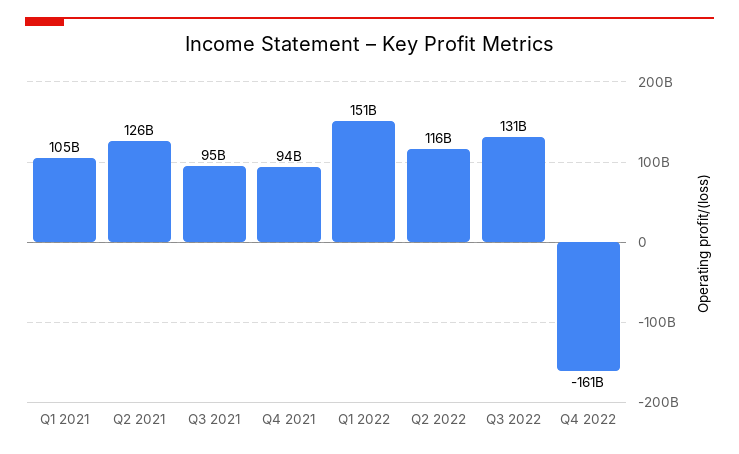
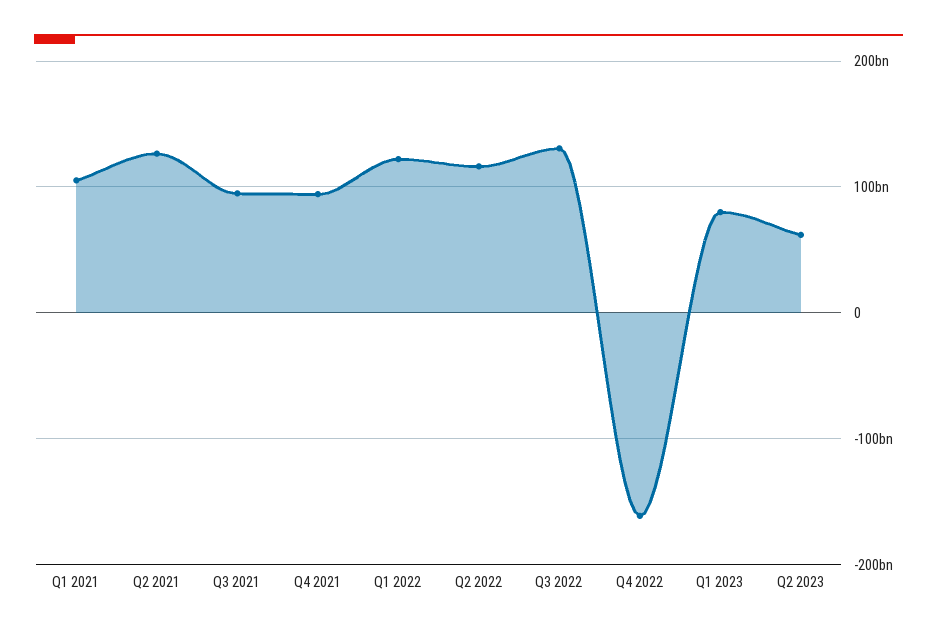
Q1 2022: 151000000000 -> 120000000000
Q1 2023: none -> 80000000000
Q2 2023: none -> 60000000000

